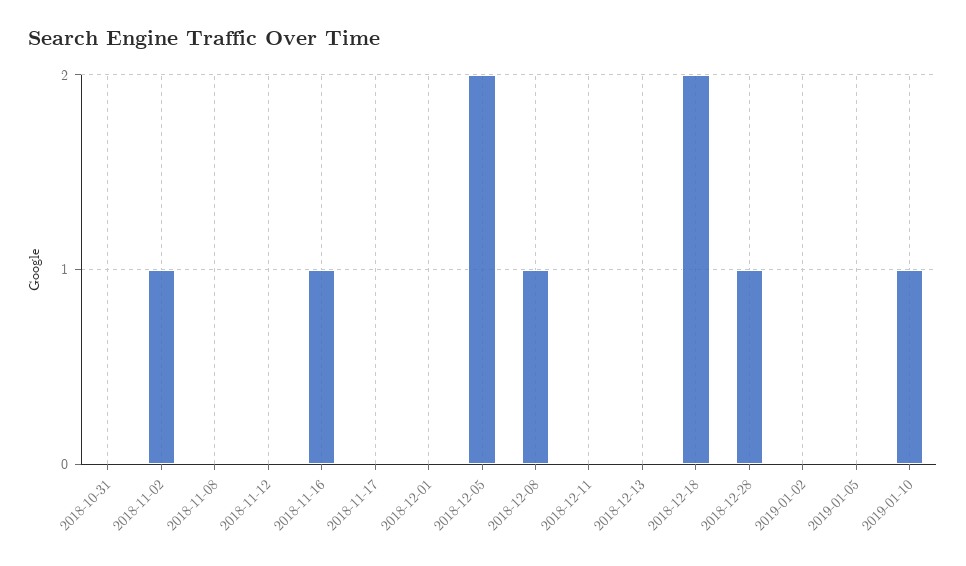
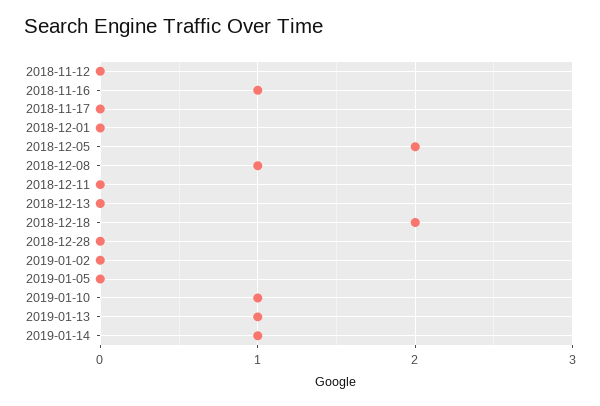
2018-10-31: 0 -> none
2018-11-02: 1 -> none
2018-11-08: 0 -> none
2018-12-28: 1 -> 0
2019-01-13: none -> 1
2019-01-14: none -> 1

